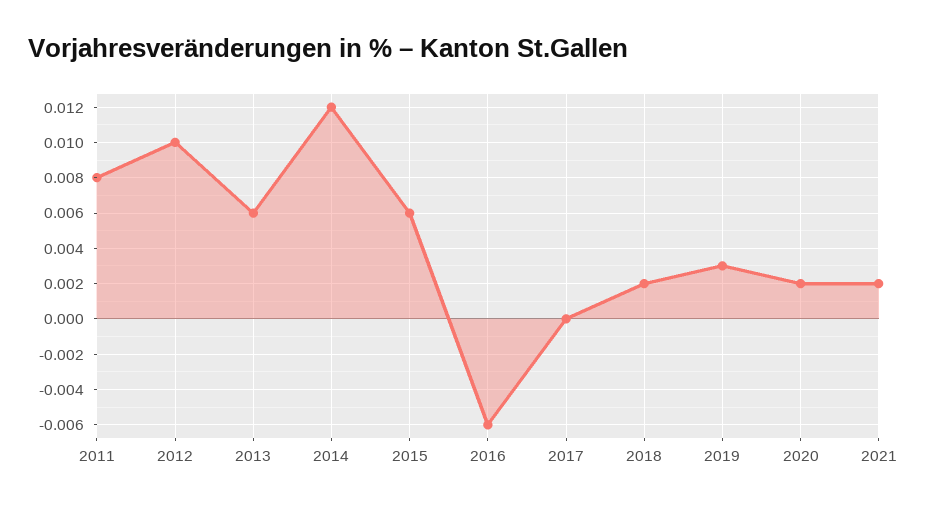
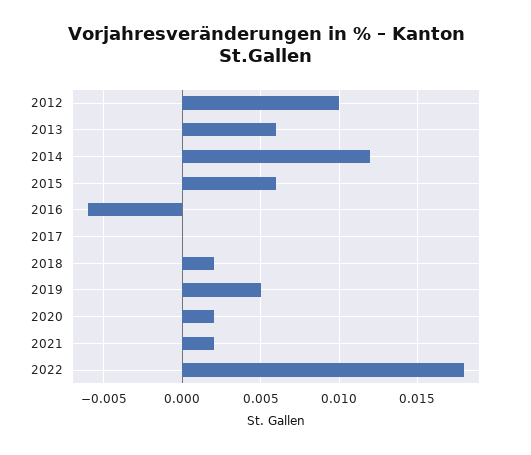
2011: 0.008 -> none
2019: 0.003 -> 0.005
2022: none -> 0.018

